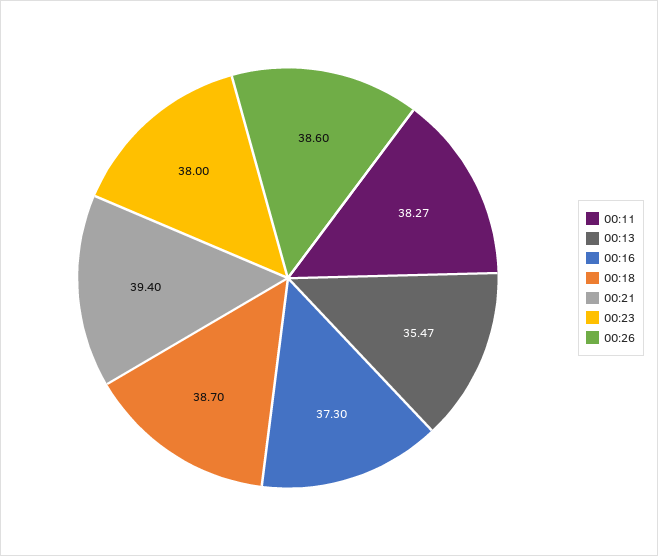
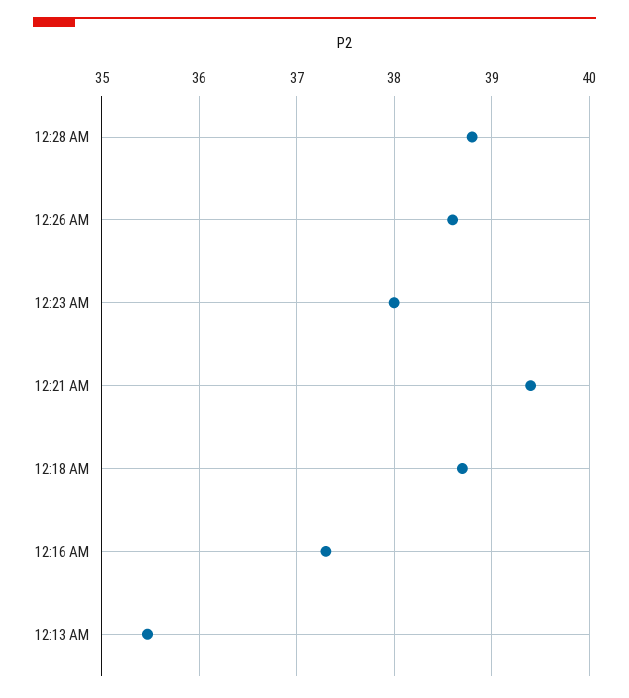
00:11: 38.27 -> none
12:28 AM: none -> 38.8

